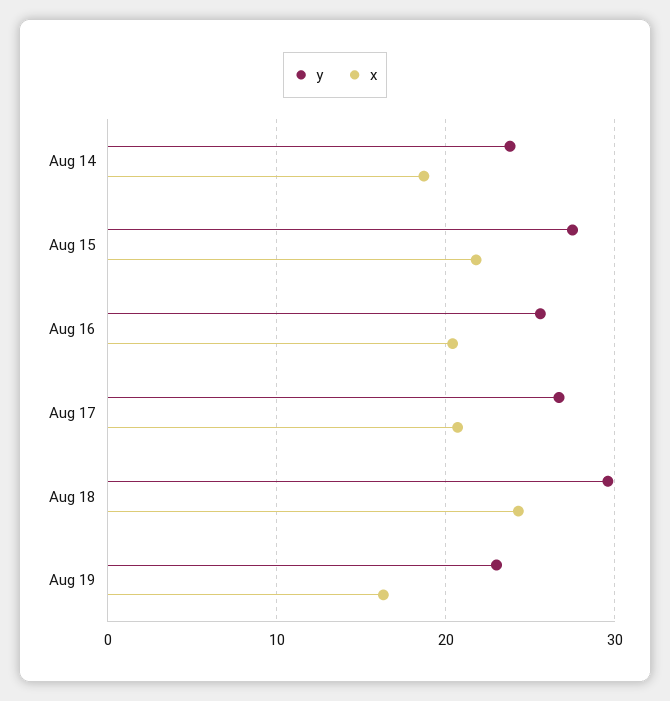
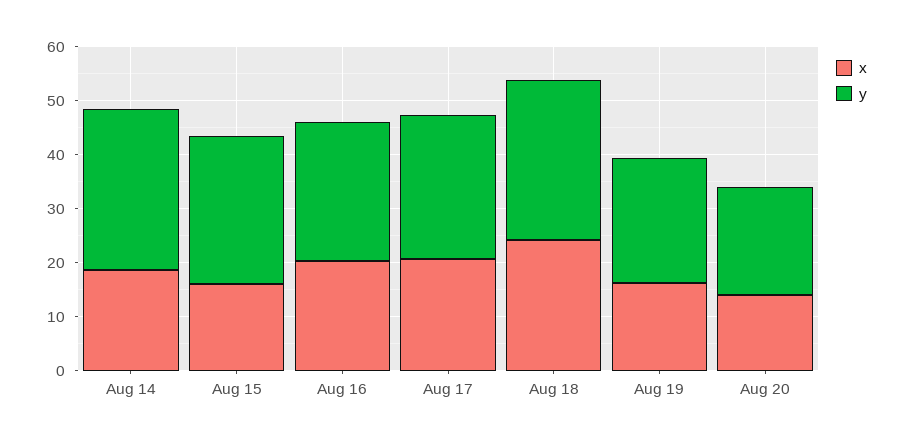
y, Aug 14: 24 -> 30
x, Aug 15: 22 -> 16
x, Aug 20: none -> 14
y, Aug 20: none -> 20

